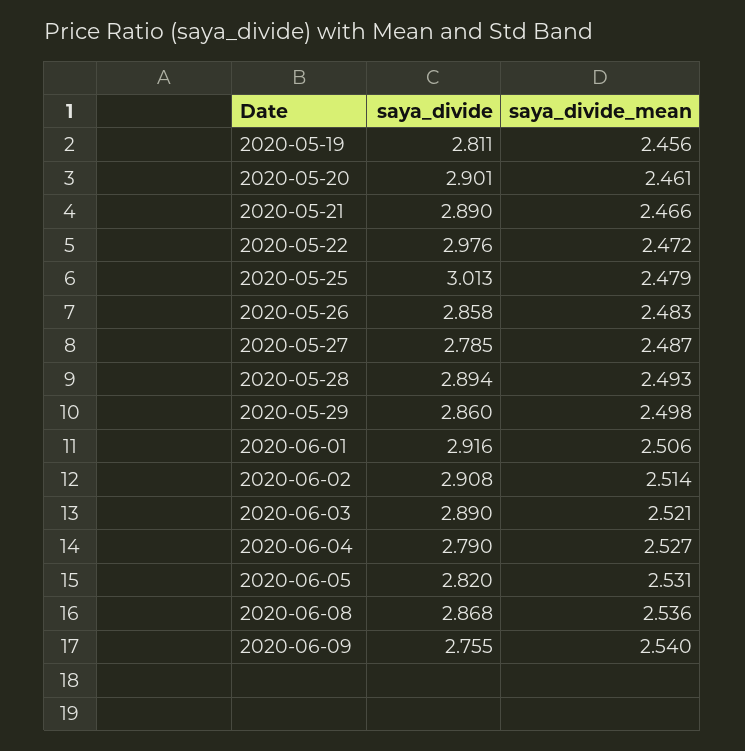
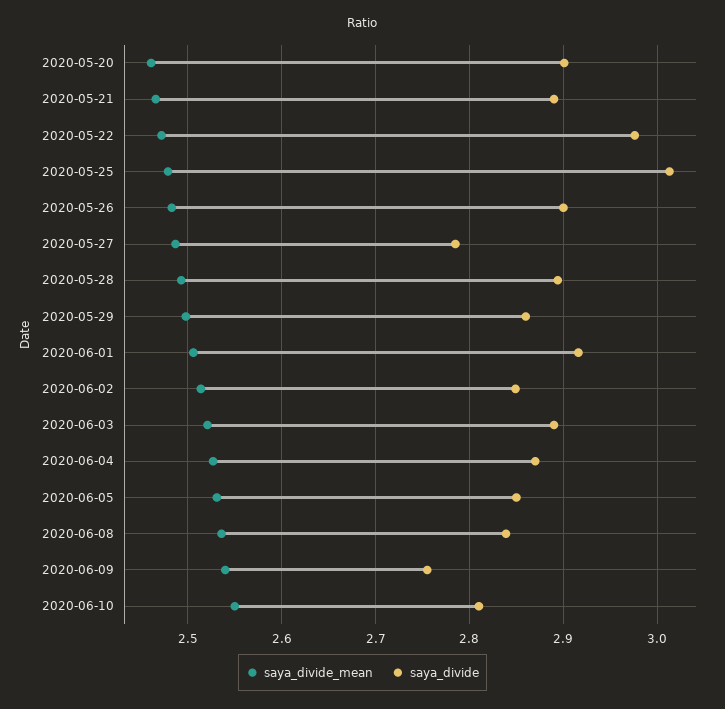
saya_divide, 2020-05-19: 2.811 -> none
saya_divide_mean, 2020-05-19: 2.456 -> none
saya_divide, 2020-05-26: 2.858 -> 2.9
saya_divide, 2020-06-02: 2.908 -> 2.85
saya_divide, 2020-06-04: 2.79 -> 2.87
saya_divide, 2020-06-05: 2.82 -> 2.85
saya_divide, 2020-06-08: 2.868 -> 2.84
saya_divide_mean, 2020-06-10: none -> 2.55
saya_divide, 2020-06-10: none -> 2.81

